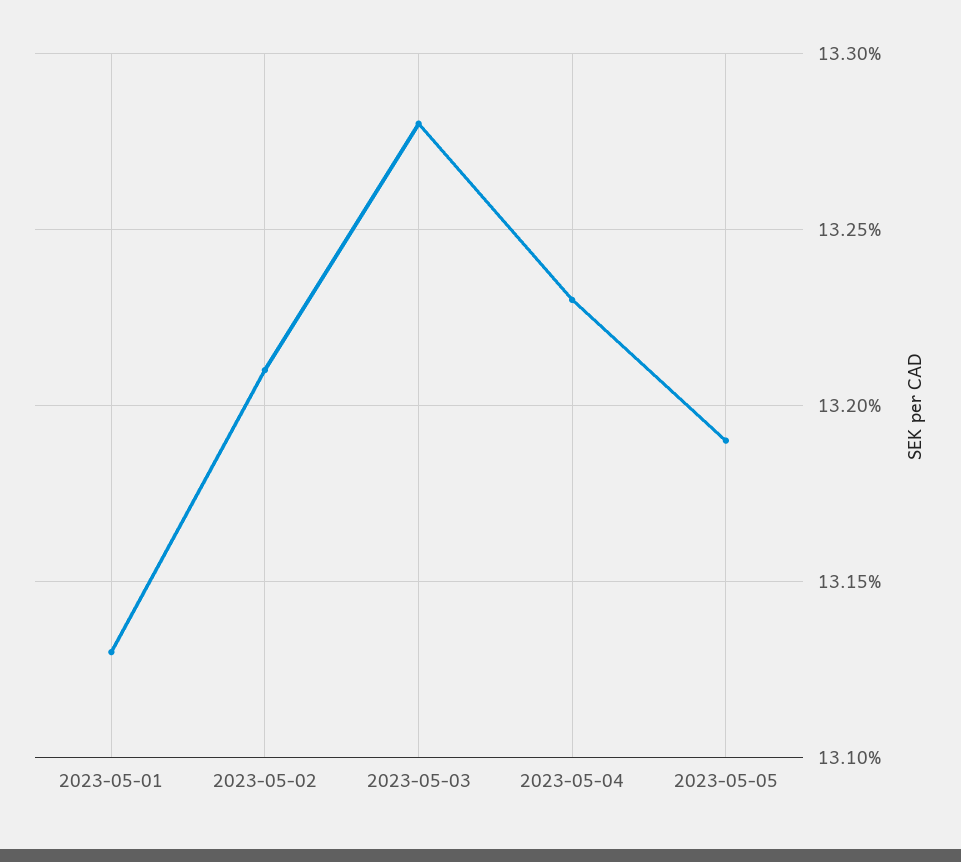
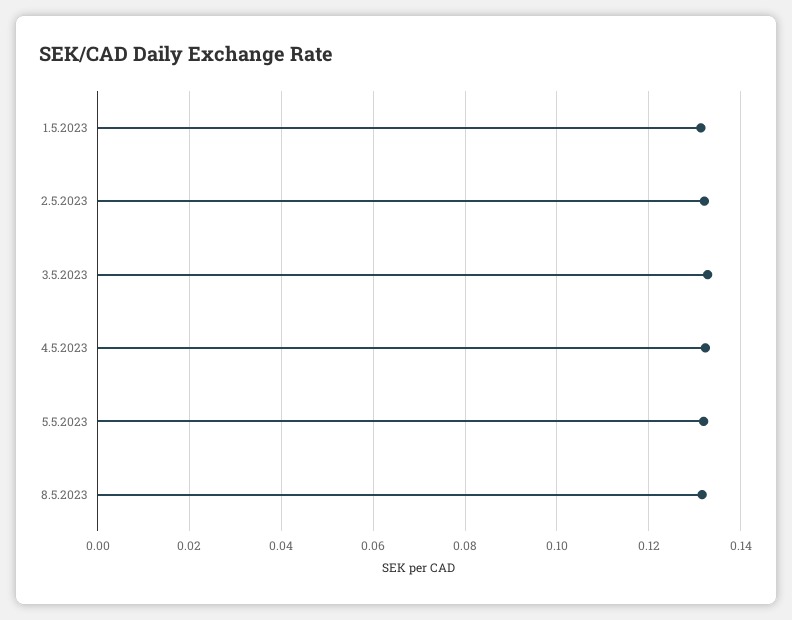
8.5.2023: none -> 0.132

